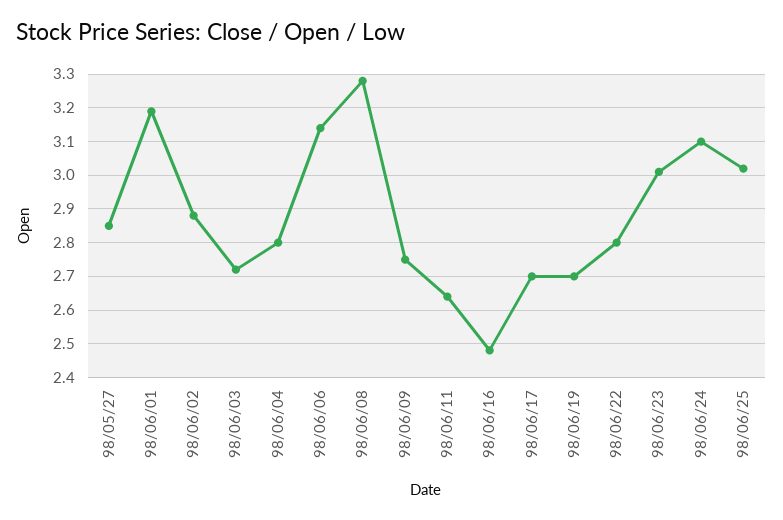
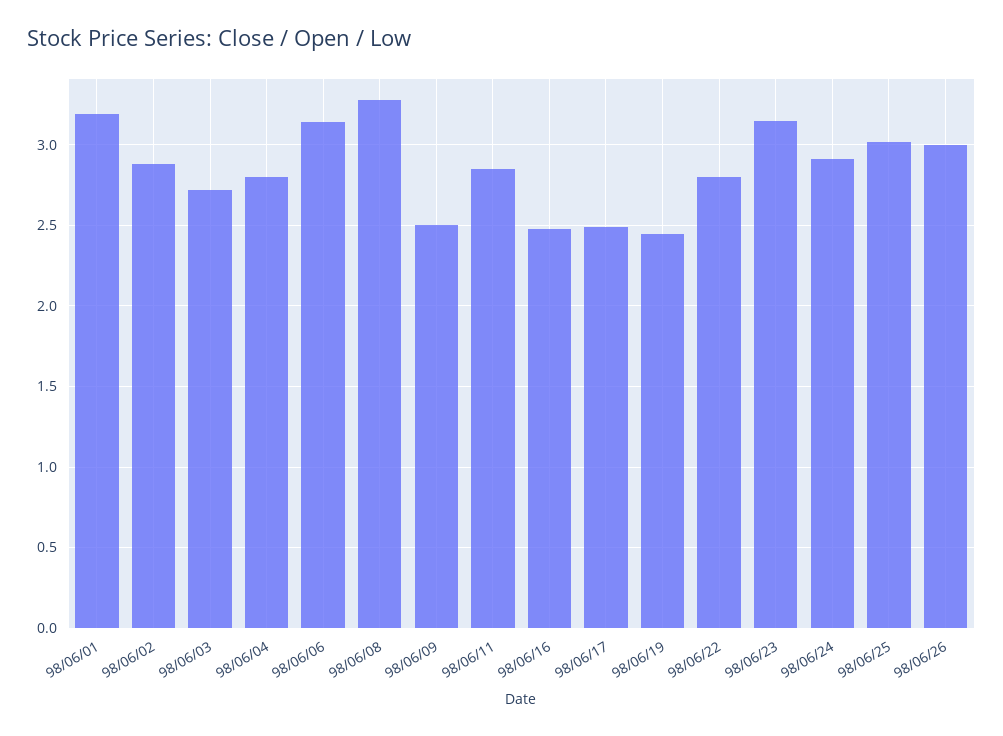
98/05/27: 2.85 -> none
98/06/09: 2.75 -> 2.5
98/06/11: 2.65 -> 2.85
98/06/17: 2.7 -> 2.5
98/06/19: 2.7 -> 2.45
98/06/23: 3 -> 3.15
98/06/24: 3.1 -> 2.9
98/06/26: none -> 3

